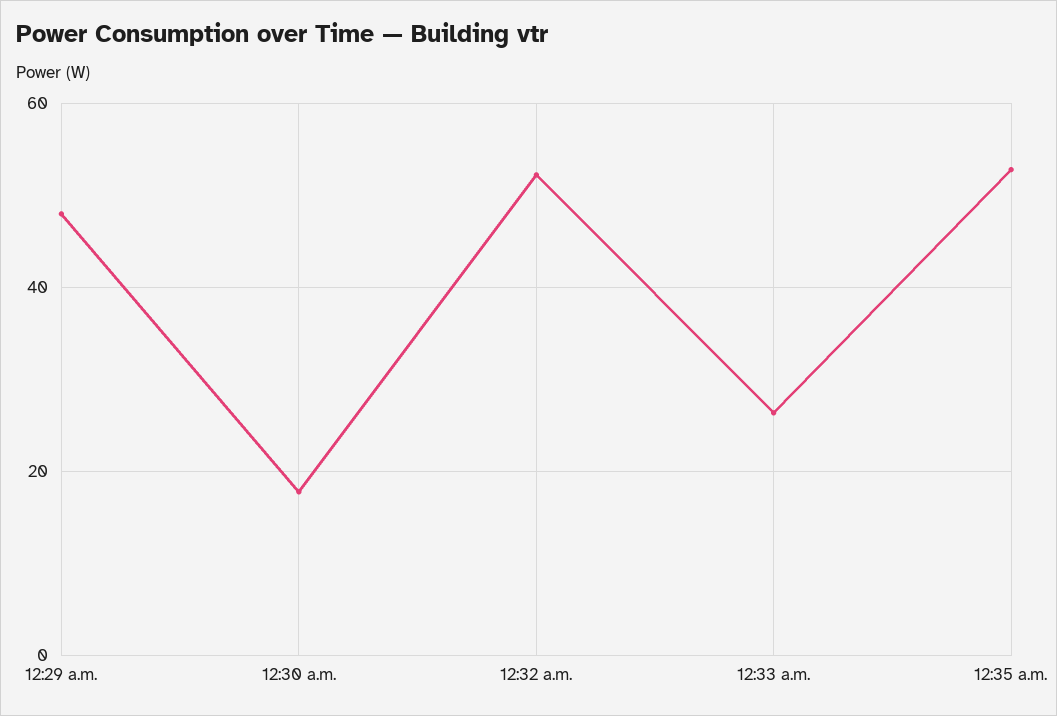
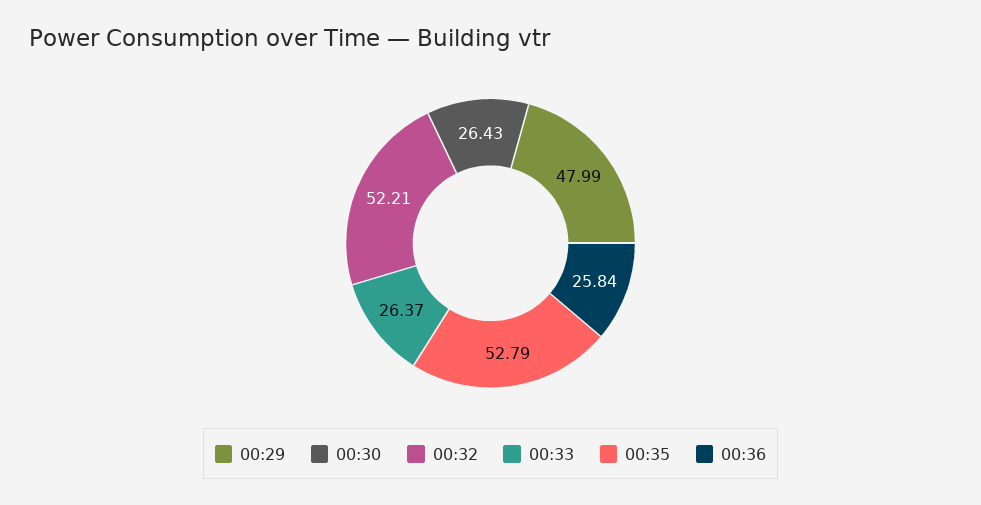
12:30 a.m.: 18 -> 26.43
00:36: none -> 25.84

